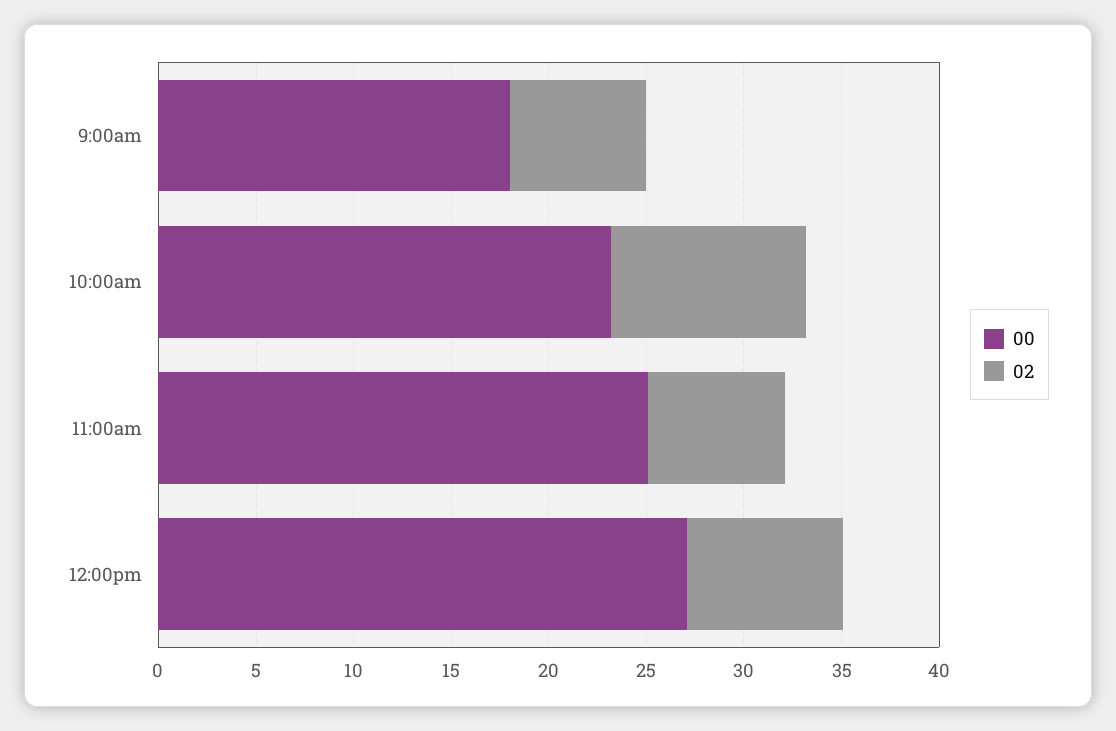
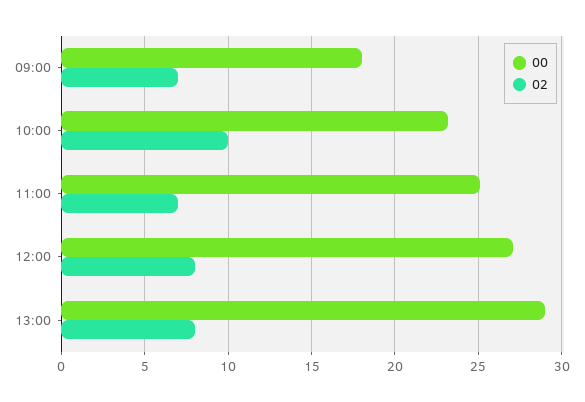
00, 13:00: none -> 29
02, 13:00: none -> 8

